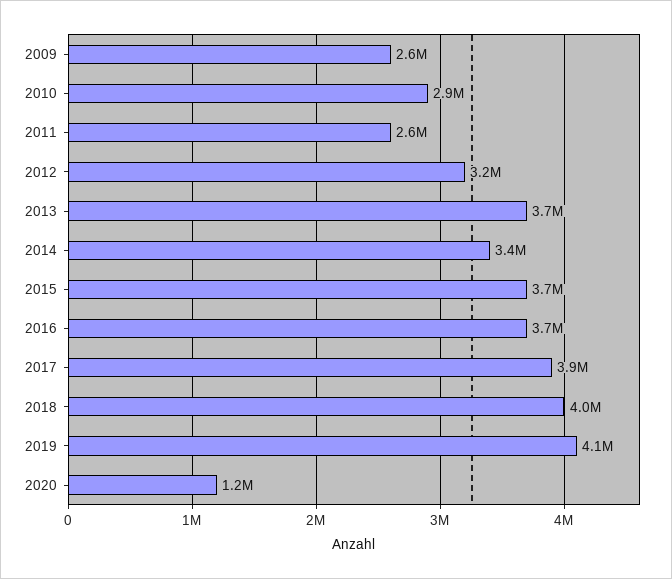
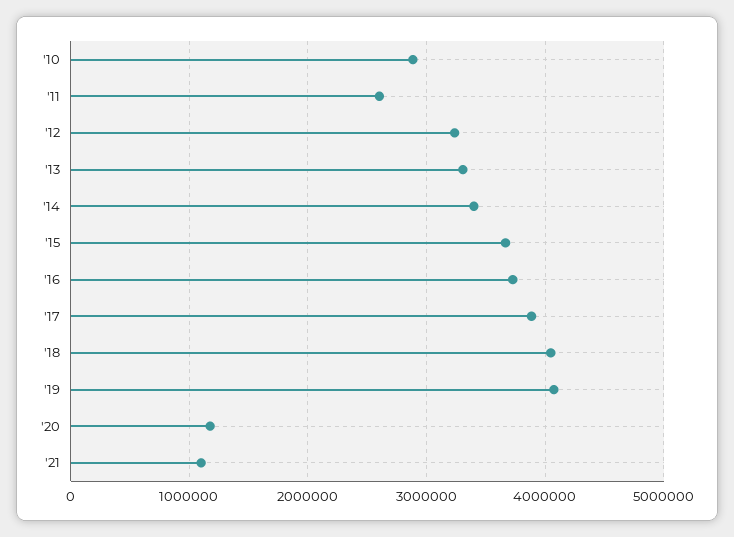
2009: 2600000 -> none
2013: 3700000 -> 3300000
'21: none -> 1100000

